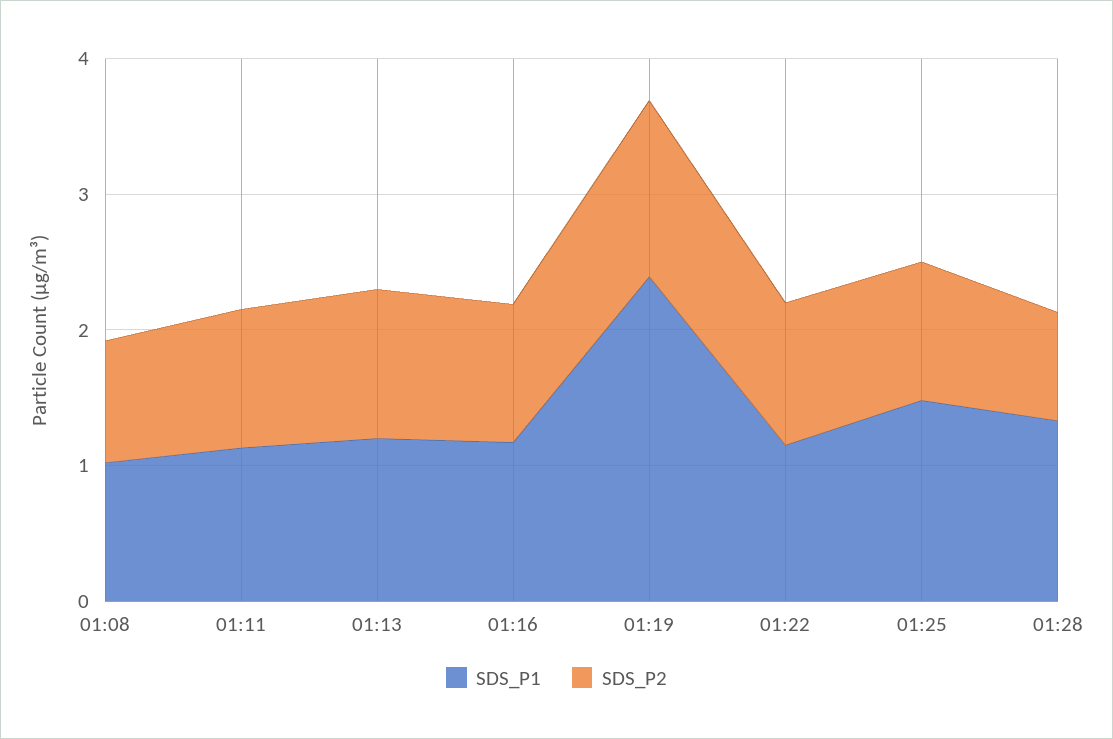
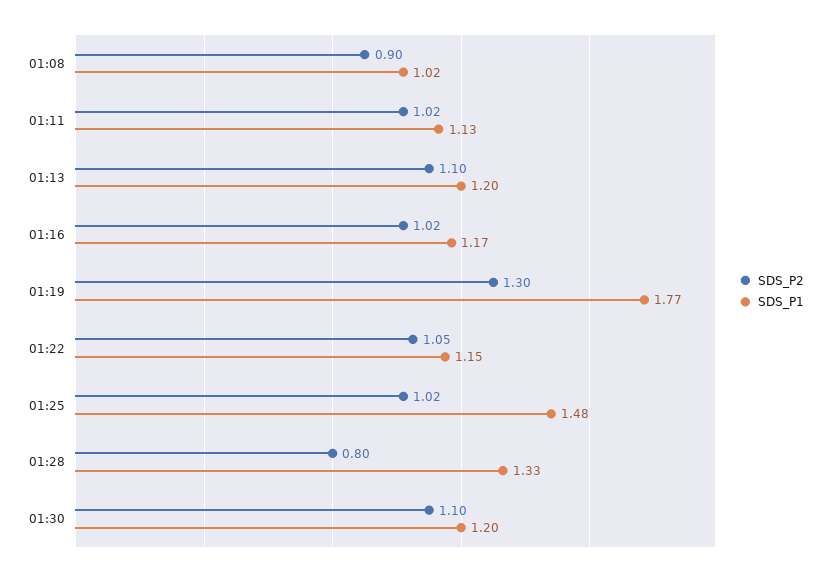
SDS_P1, 01:19: 2.4 -> 1.77
SDS_P2, 01:30: none -> 1.1
SDS_P1, 01:30: none -> 1.2

